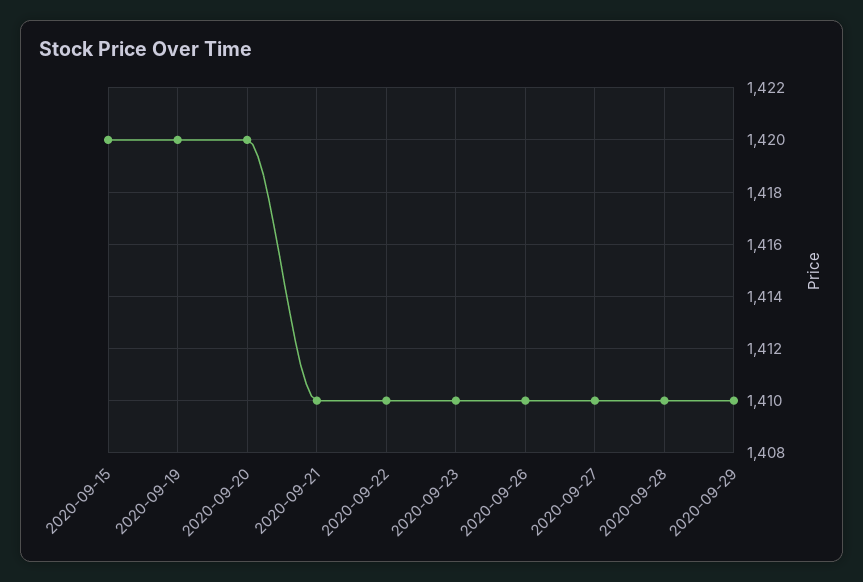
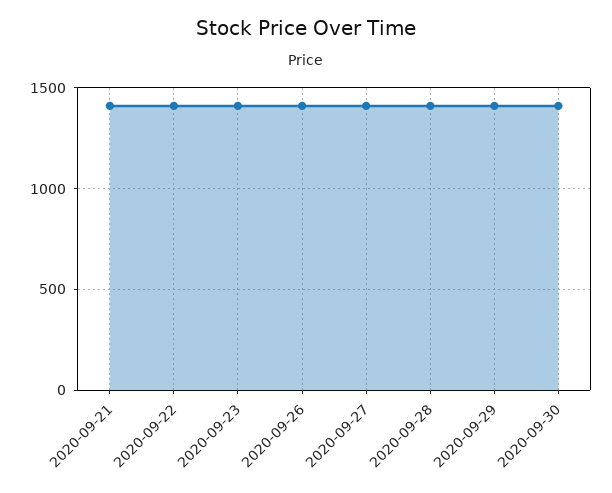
2020-09-15: 1420 -> none
2020-09-19: 1420 -> none
2020-09-20: 1420 -> none
2020-09-30: none -> 1400

